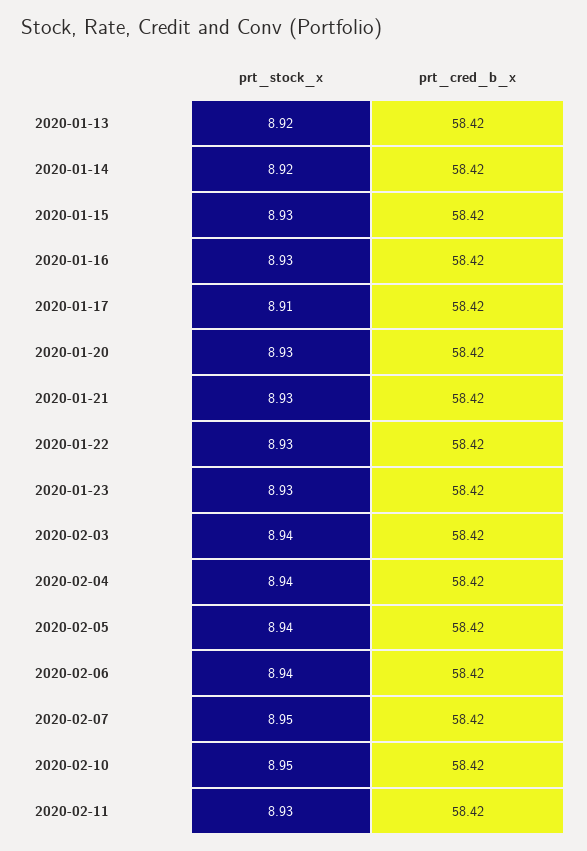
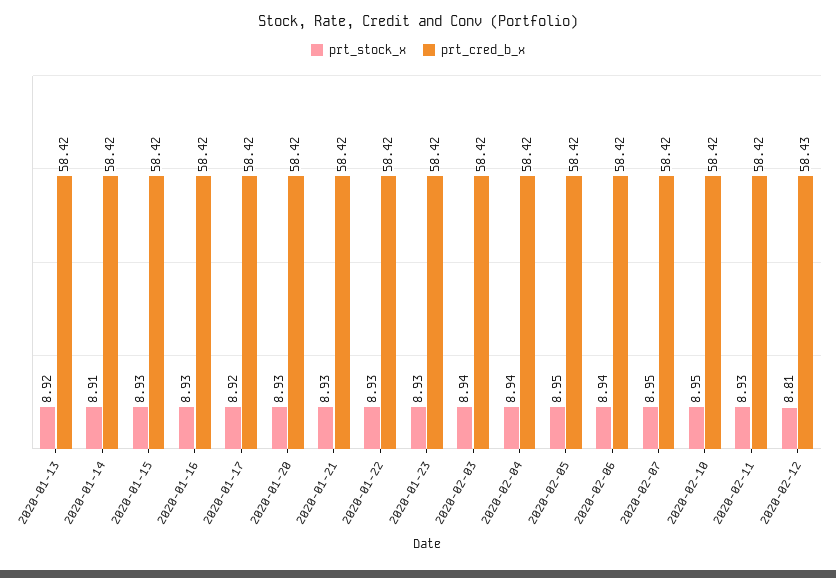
prt_stock_x, 2020-01-14: 8.92 -> 8.91
prt_stock_x, 2020-01-17: 8.91 -> 8.92
prt_stock_x, 2020-02-05: 8.94 -> 8.95
prt_stock_x, 2020-02-12: none -> 8.81
prt_cred_b_x, 2020-02-12: none -> 58.43

